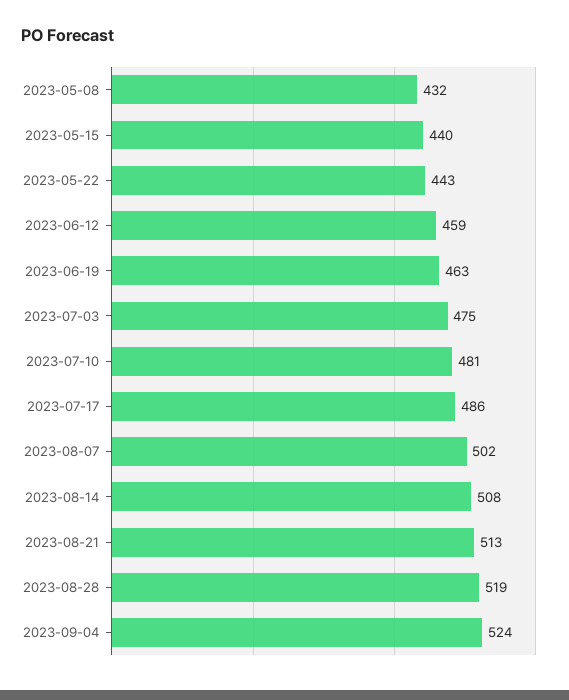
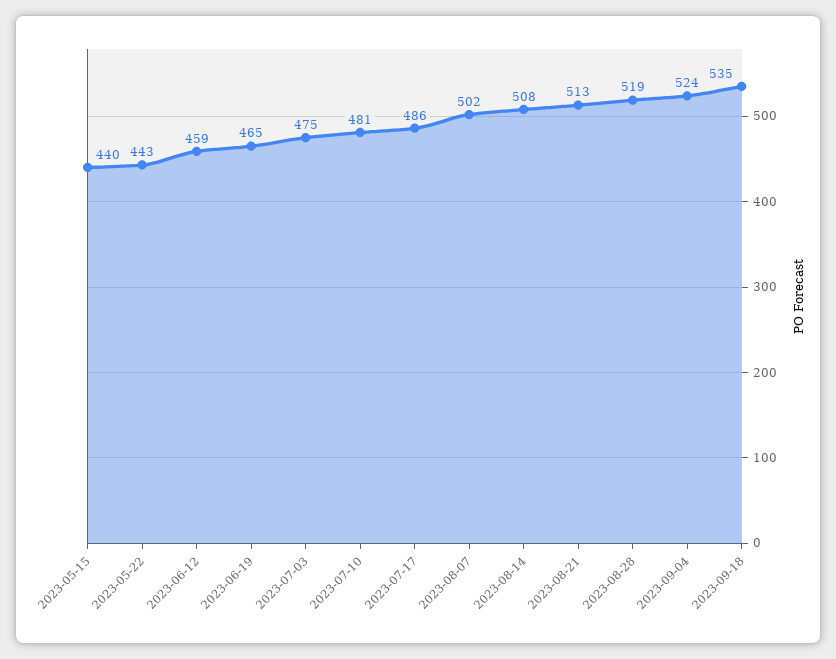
2023-05-08: 432 -> none
2023-06-19: 463 -> 465
2023-09-18: none -> 535

